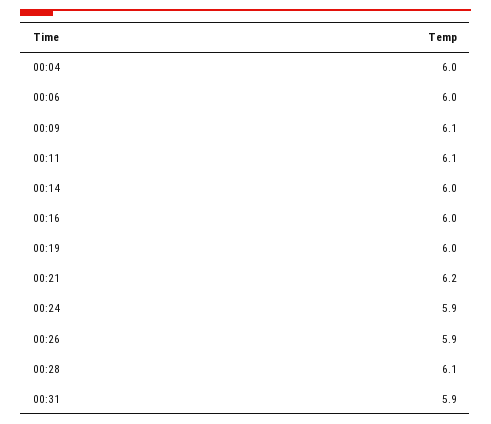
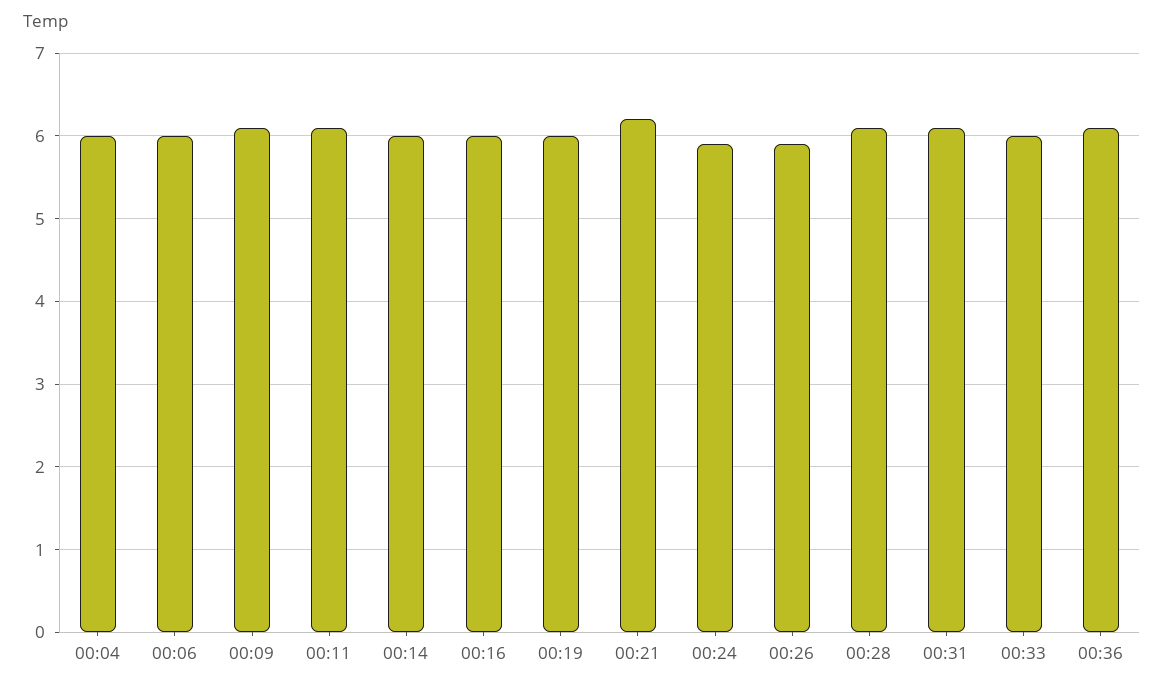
00:31: 5.9 -> 6.1
00:33: none -> 6
00:36: none -> 6.1

